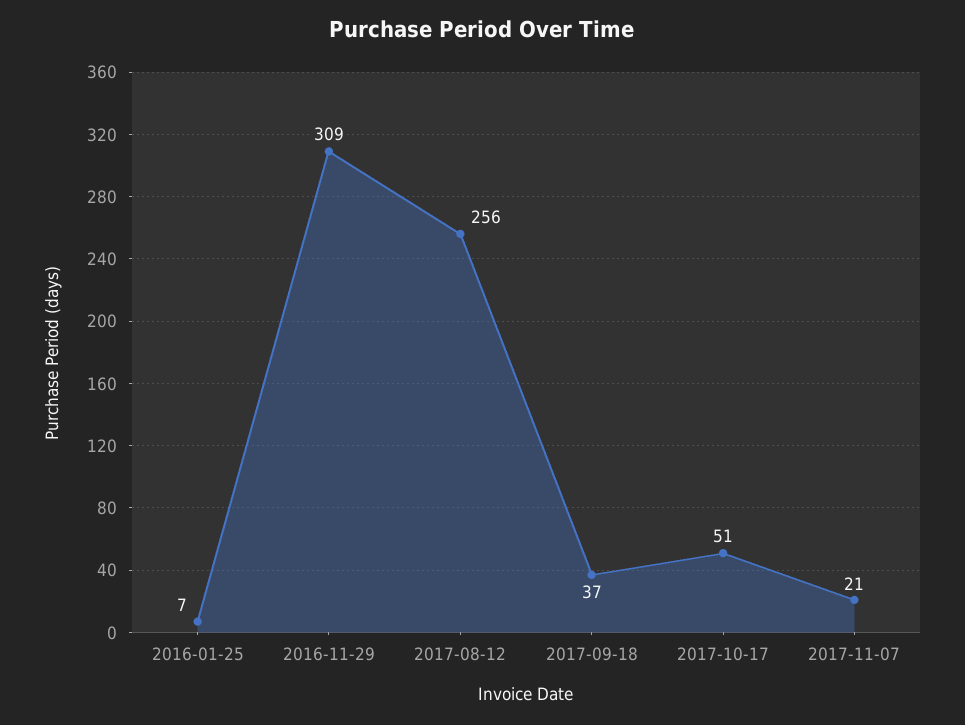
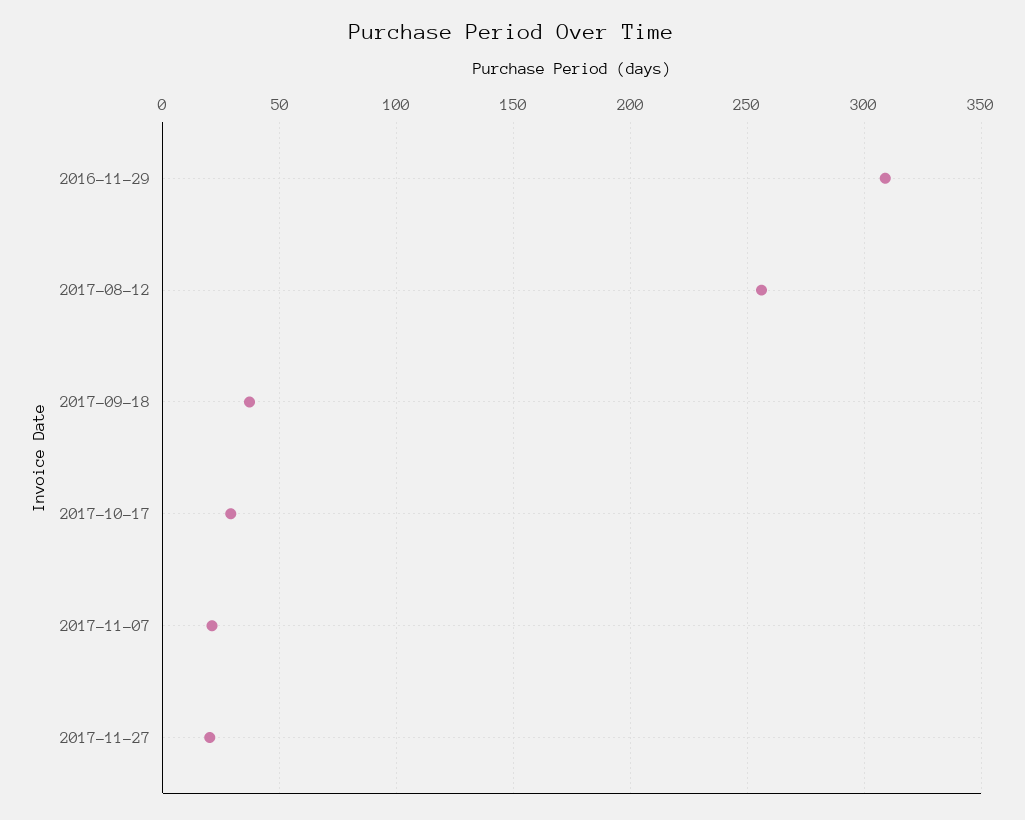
2016-01-25: 7 -> none
2017-10-17: 51 -> 30
2017-11-27: none -> 20

